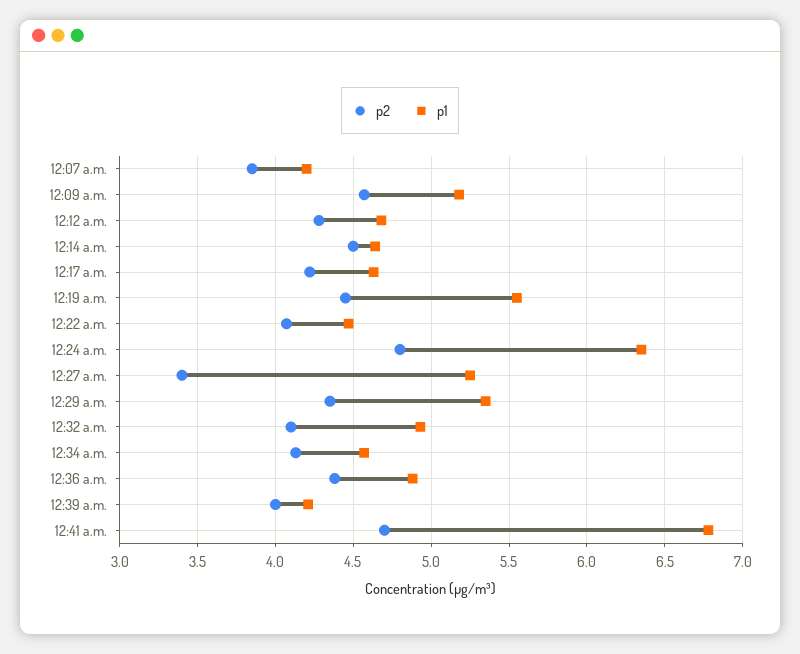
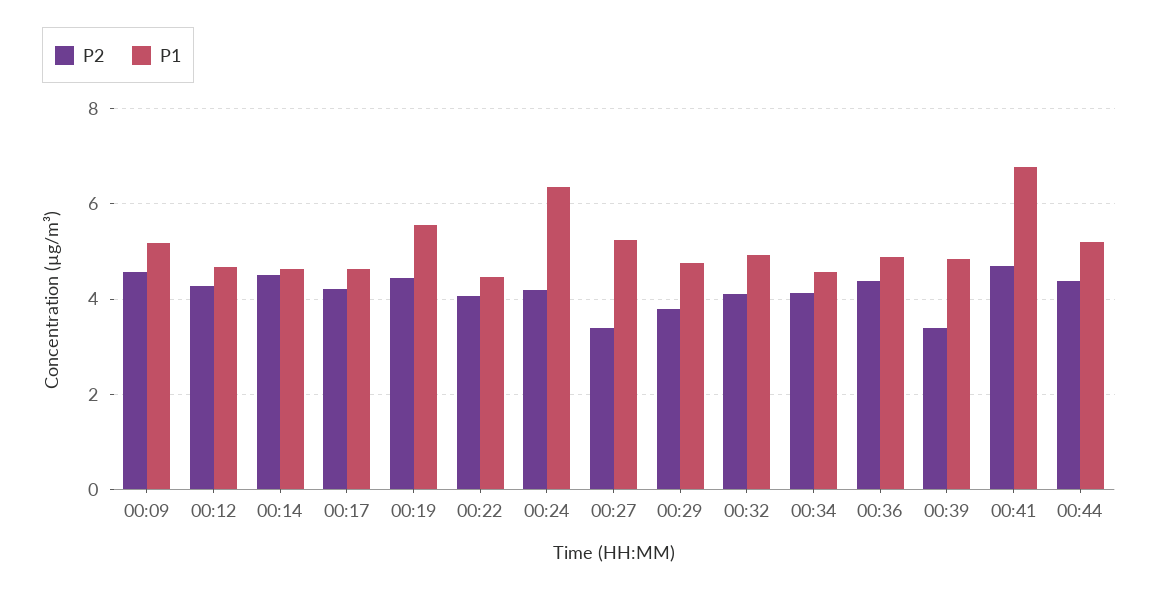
p2, 12:07 a.m.: 3.85 -> none
p1, 12:07 a.m.: 4.2 -> none
p2, 12:24 a.m.: 4.8 -> 4.2
p2, 12:29 a.m.: 4.35 -> 3.8
p1, 12:29 a.m.: 5.35 -> 4.8
p2, 12:39 a.m.: 4 -> 3.4
p1, 12:39 a.m.: 4.2 -> 4.8
p2, 00:44: none -> 4.4
p1, 00:44: none -> 5.2

